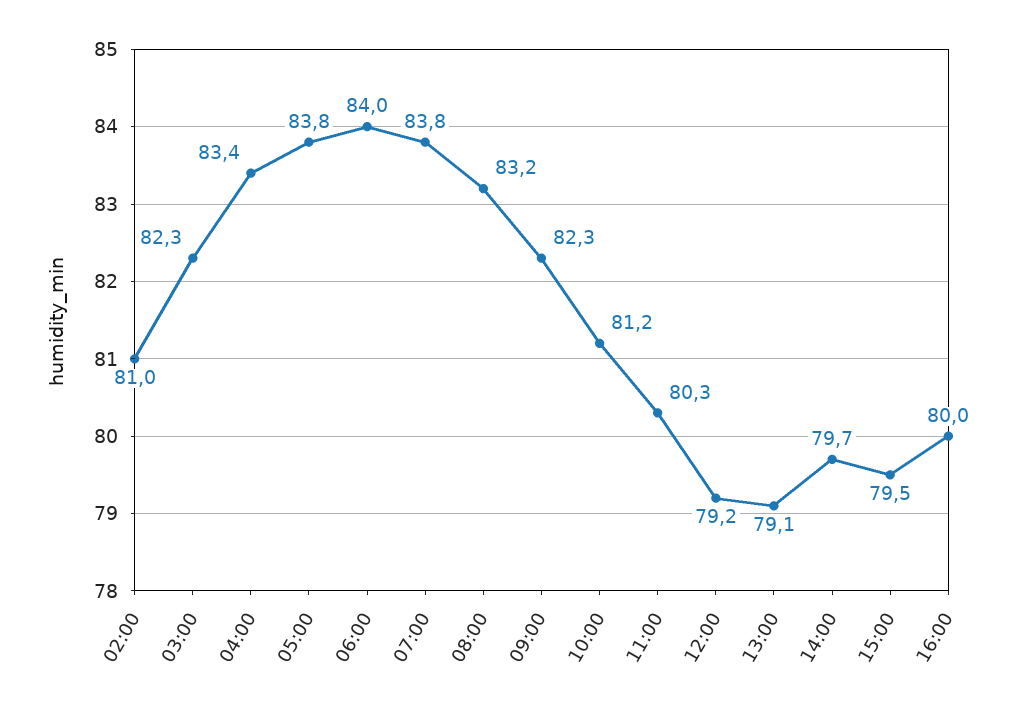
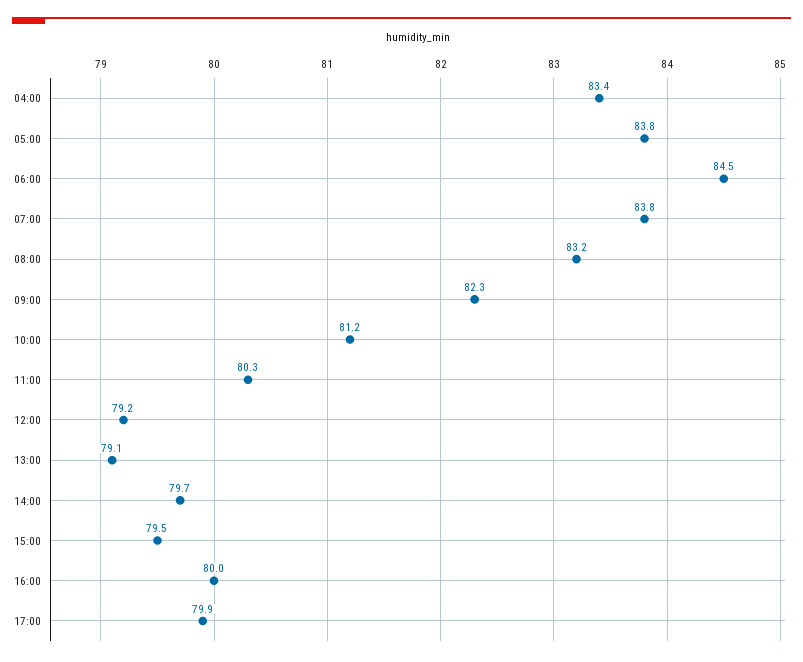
02:00: 81 -> none
03:00: 82.3 -> none
06:00: 84 -> 84.5
17:00: none -> 79.9

